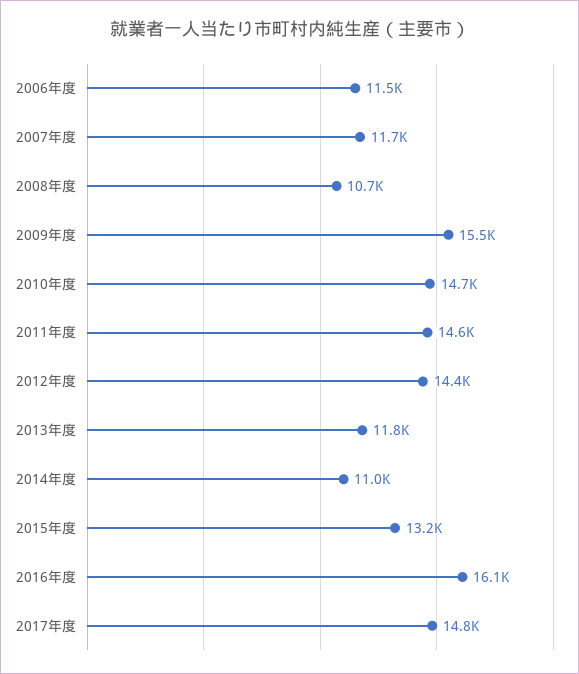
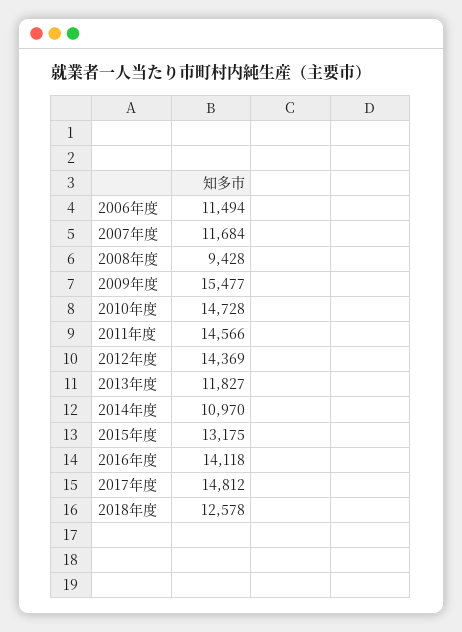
2008年度: 10700 -> 9428
2016年度: 16100 -> 14118
2018年度: none -> 12578

